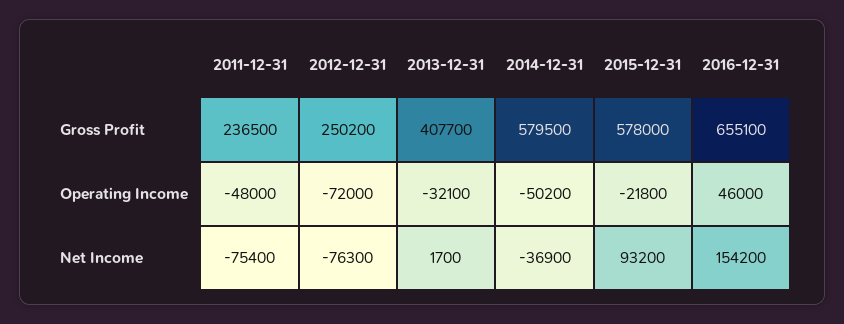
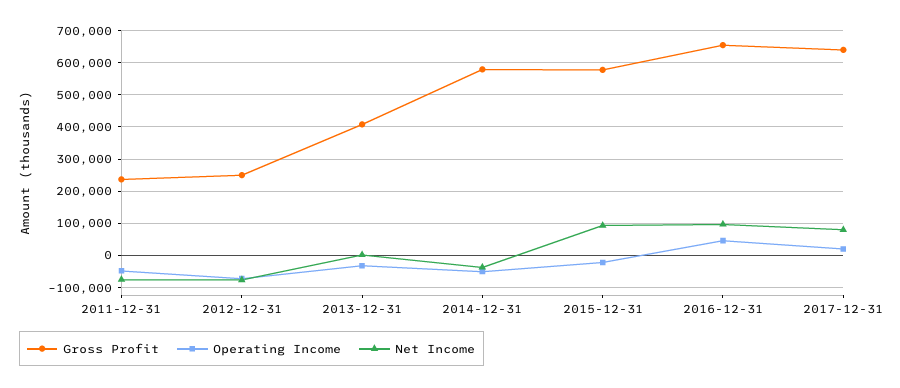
Net Income, 2016-12-31: 154200 -> 100000
Gross Profit, 2017-12-31: none -> 640000
Operating Income, 2017-12-31: none -> 20000
Net Income, 2017-12-31: none -> 80000

